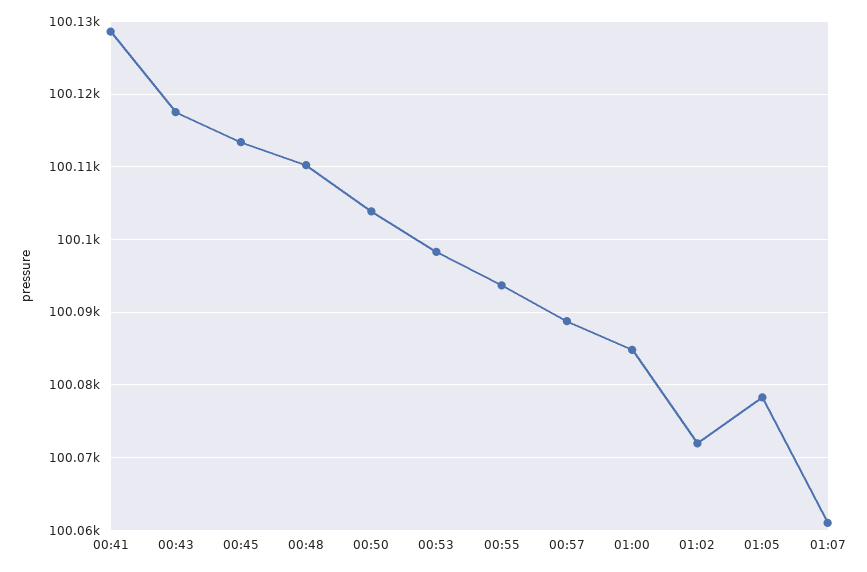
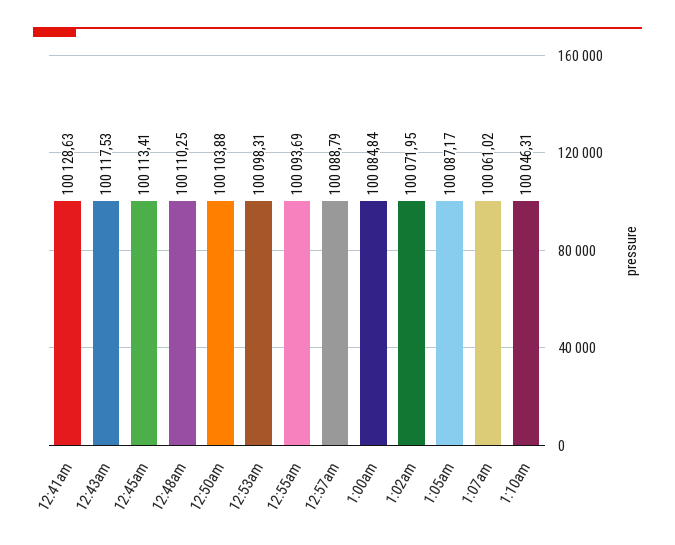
01:05: 100078 -> 100087.17
1:10am: none -> 100046.31

